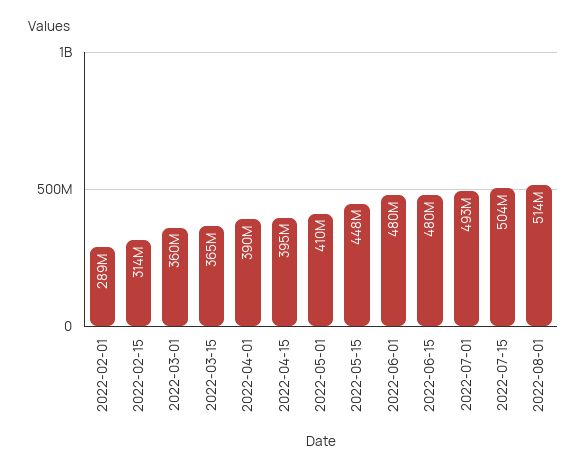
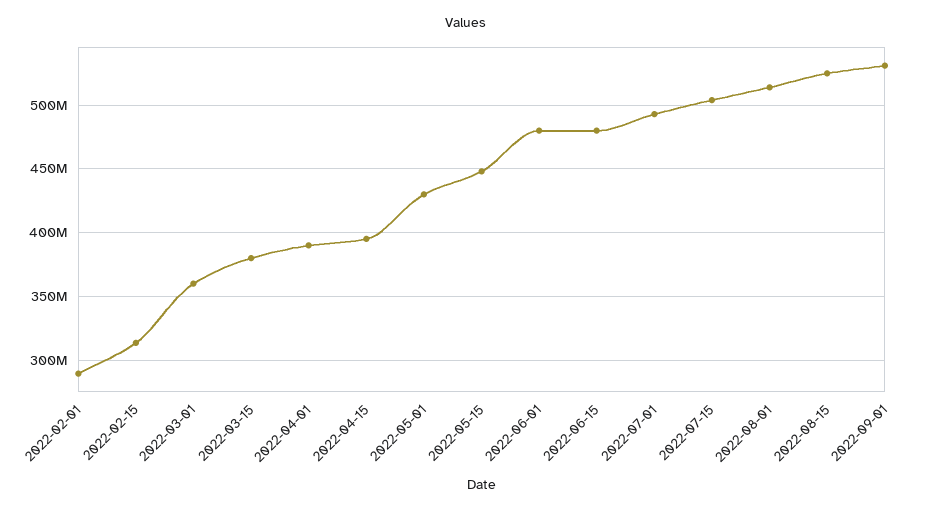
2022-03-15: 365000000 -> 380000000
2022-05-01: 410000000 -> 430000000
2022-08-15: none -> 525000000
2022-09-01: none -> 530000000

